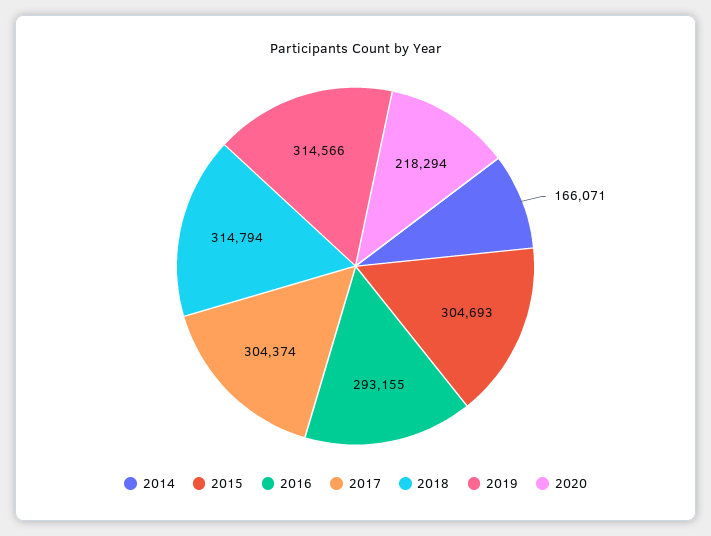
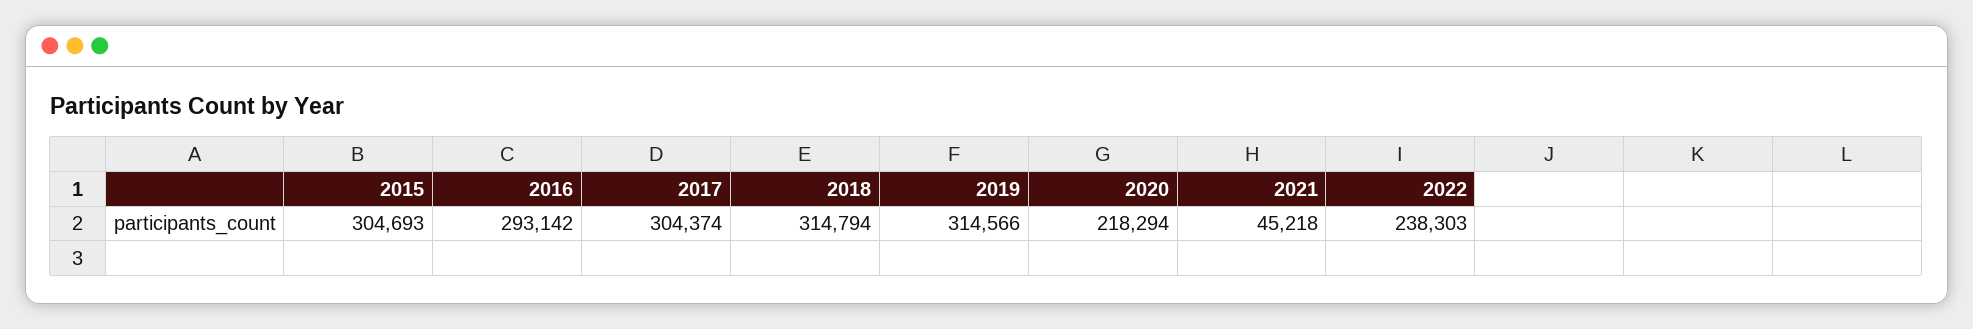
2014: 166071 -> none
2016: 293155 -> 293142
2021: none -> 45218
2022: none -> 238303

